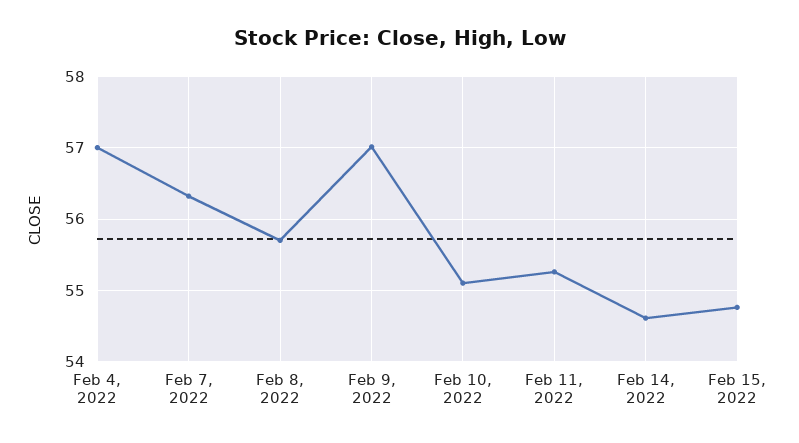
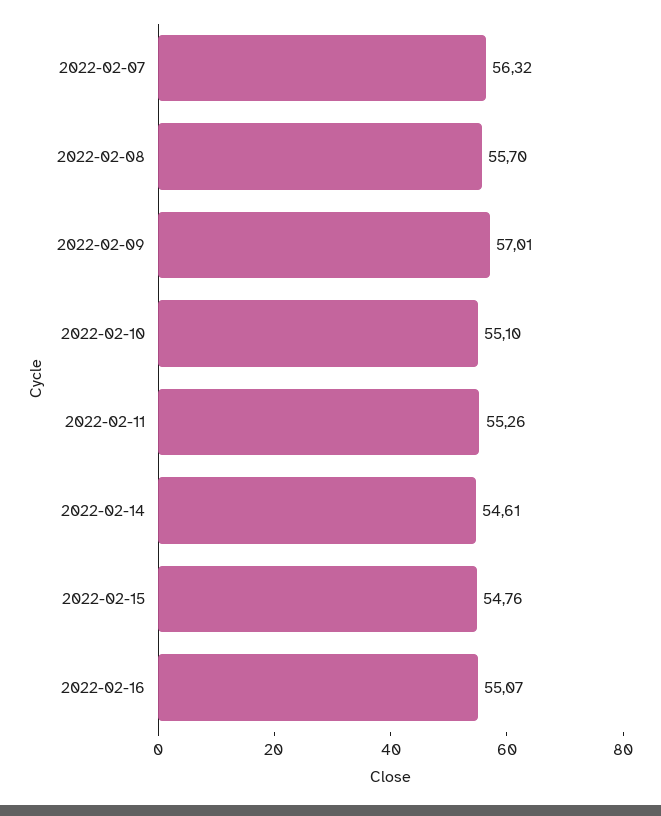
Feb 4, 2022: 57 -> none
2022-02-16: none -> 55.07

